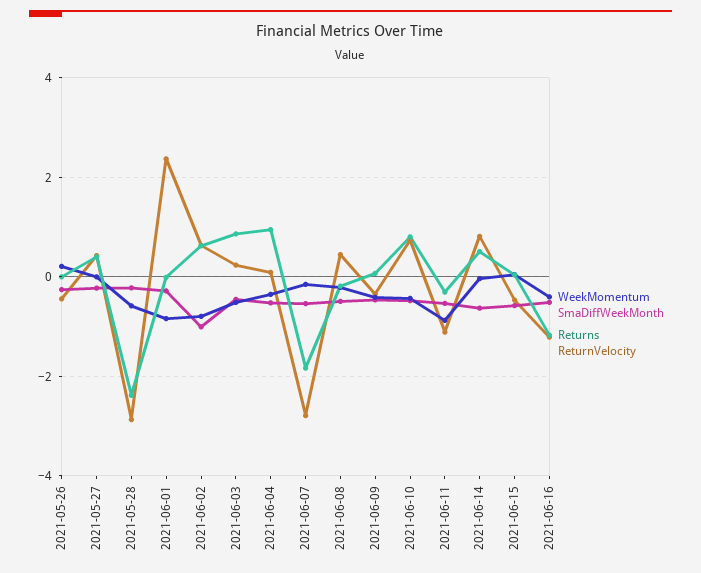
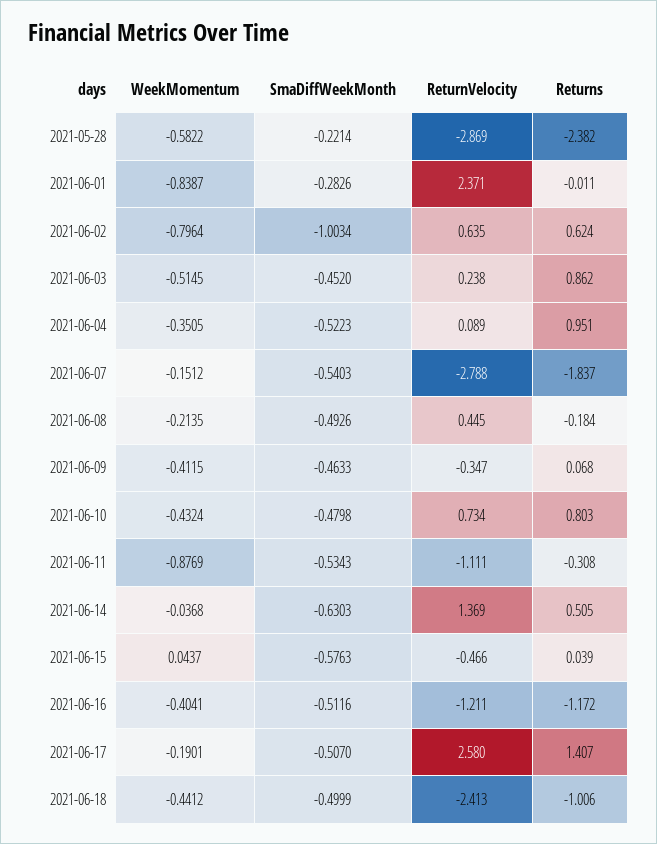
WeekMomentum, 2021-05-26: 0.2 -> none
SmaDiffWeekMonth, 2021-05-26: -0.2 -> none
Returns, 2021-05-26: 0 -> none
ReturnVelocity, 2021-05-26: -0.4 -> none
WeekMomentum, 2021-05-27: 0 -> none
SmaDiffWeekMonth, 2021-05-27: -0.2 -> none
Returns, 2021-05-27: 0.4 -> none
ReturnVelocity, 2021-05-27: 0.4 -> none
ReturnVelocity, 2021-06-14: 0.8 -> 1.369
WeekMomentum, 2021-06-17: none -> -0.1901
SmaDiffWeekMonth, 2021-06-17: none -> -0.507
ReturnVelocity, 2021-06-17: none -> 2.58
Returns, 2021-06-17: none -> 1.407
WeekMomentum, 2021-06-18: none -> -0.4412
SmaDiffWeekMonth, 2021-06-18: none -> -0.4999
ReturnVelocity, 2021-06-18: none -> -2.413
Returns, 2021-06-18: none -> -1.006

